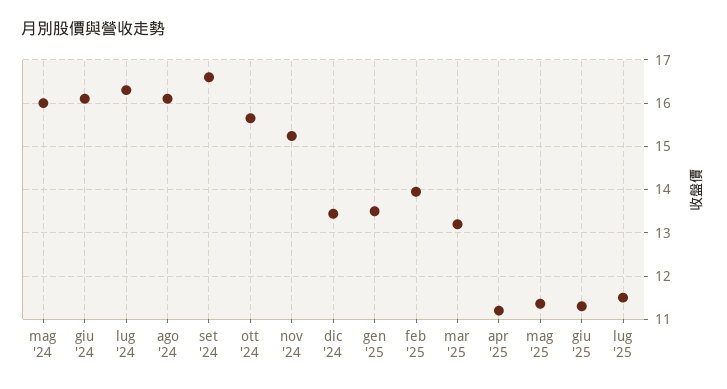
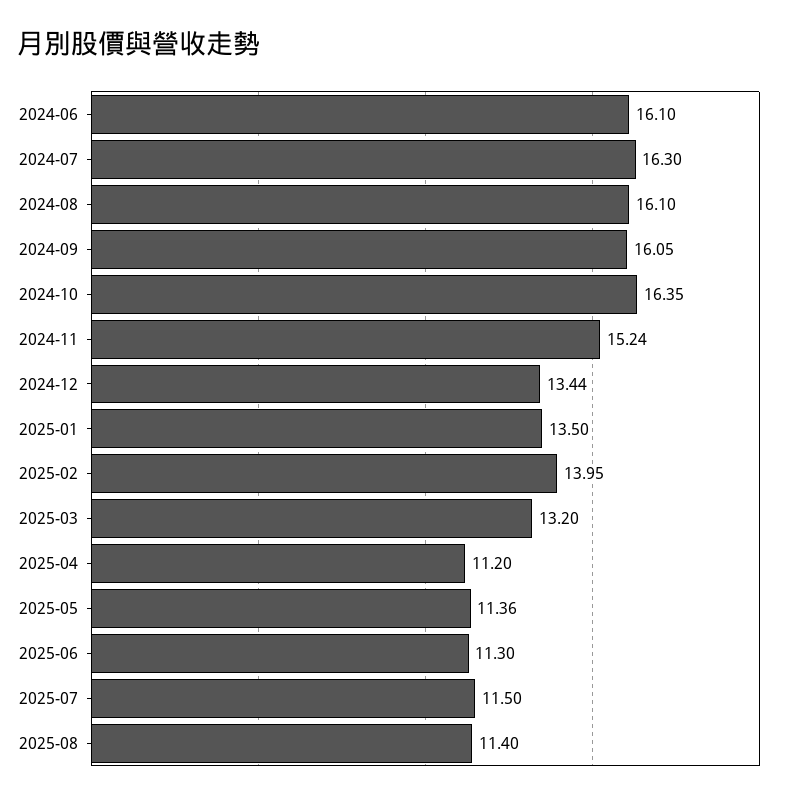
mag '24: 16 -> none
set '24: 16.6 -> 16.05
ott '24: 15.6 -> 16.35
2025-08: none -> 11.4

